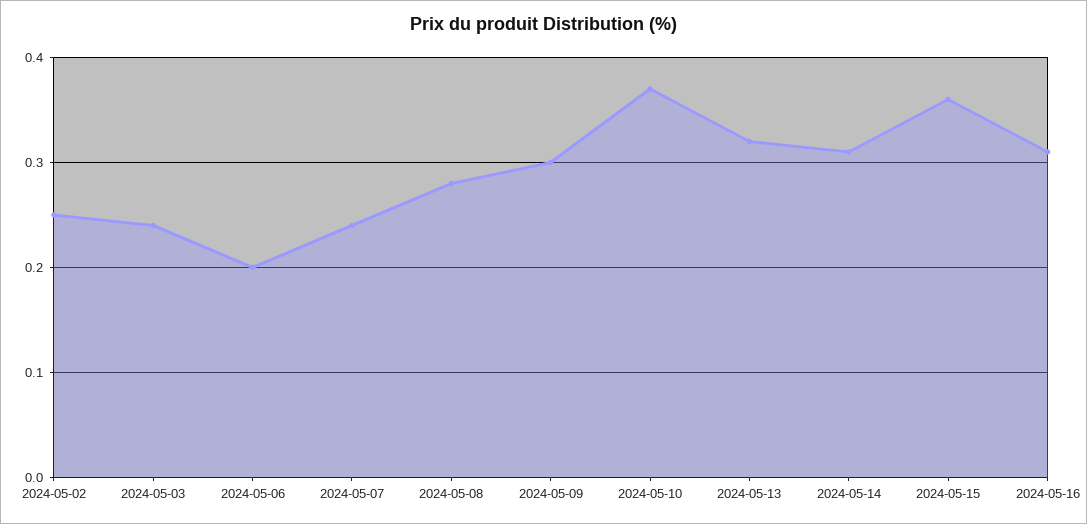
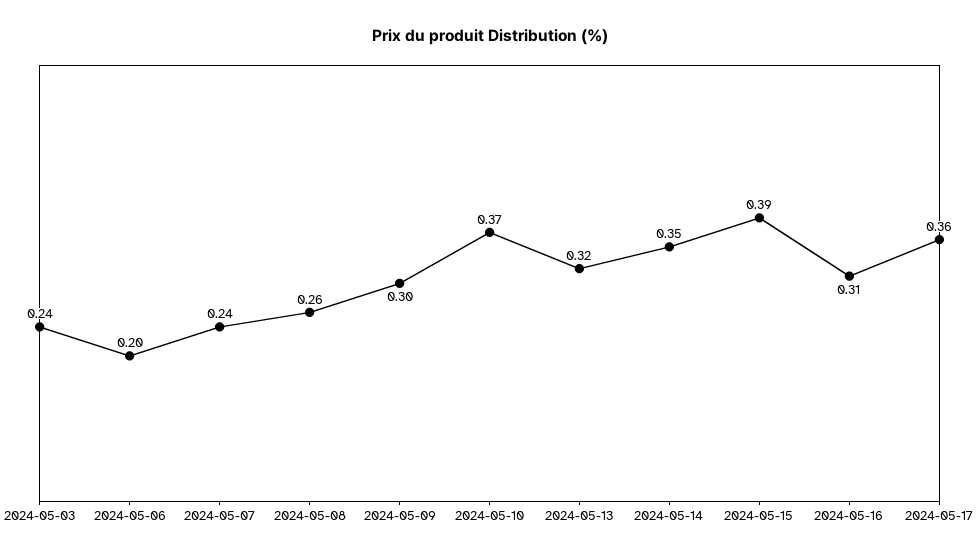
2024-05-02: 0.25 -> none
2024-05-08: 0.28 -> 0.26
2024-05-14: 0.31 -> 0.35
2024-05-15: 0.36 -> 0.39
2024-05-17: none -> 0.36

